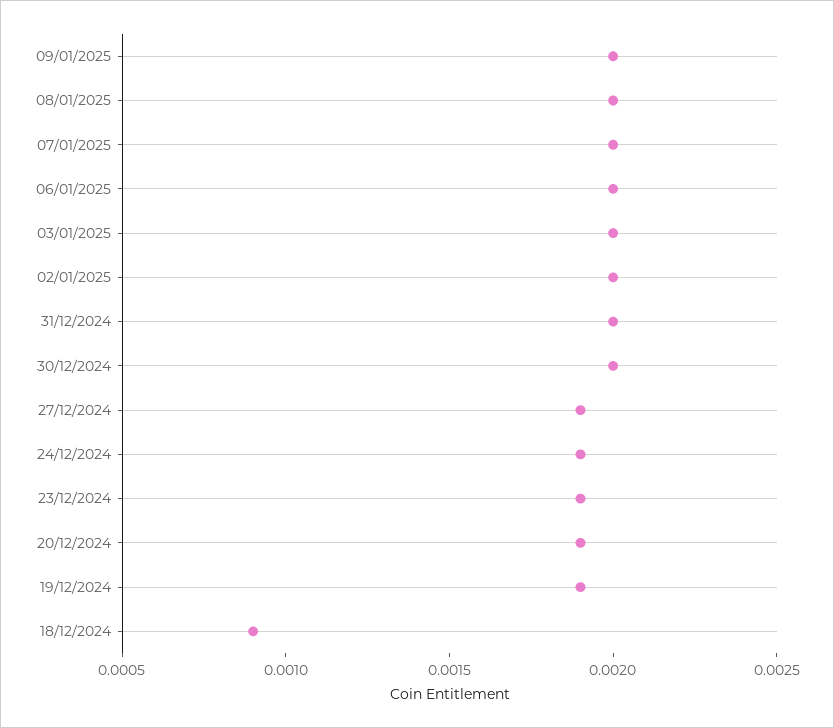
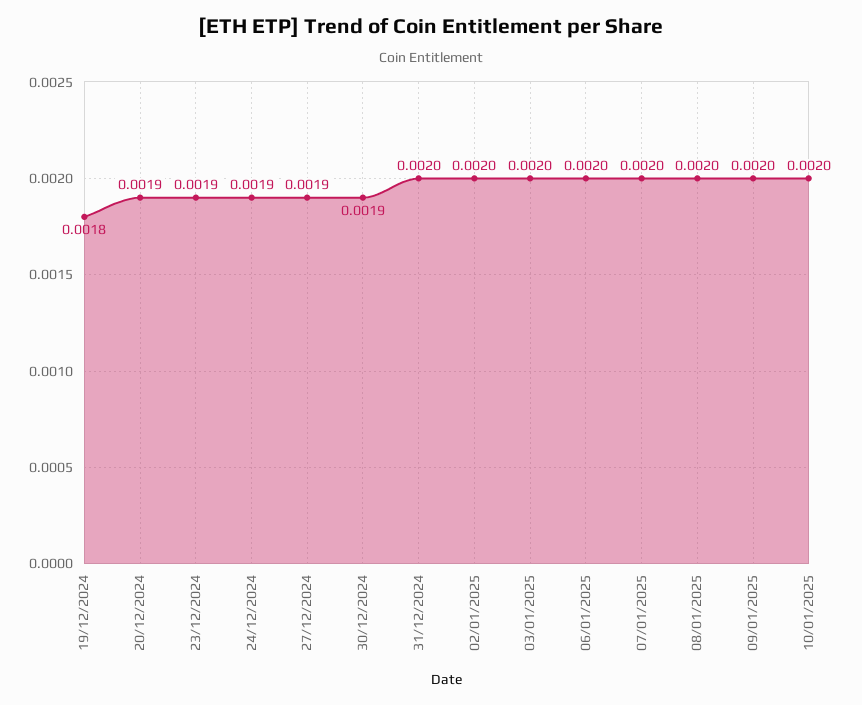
30/12/2024: 0.002 -> 0.0019
19/12/2024: 0.0019 -> 0.0018
18/12/2024: 0.0009 -> none
10/01/2025: none -> 0.002

